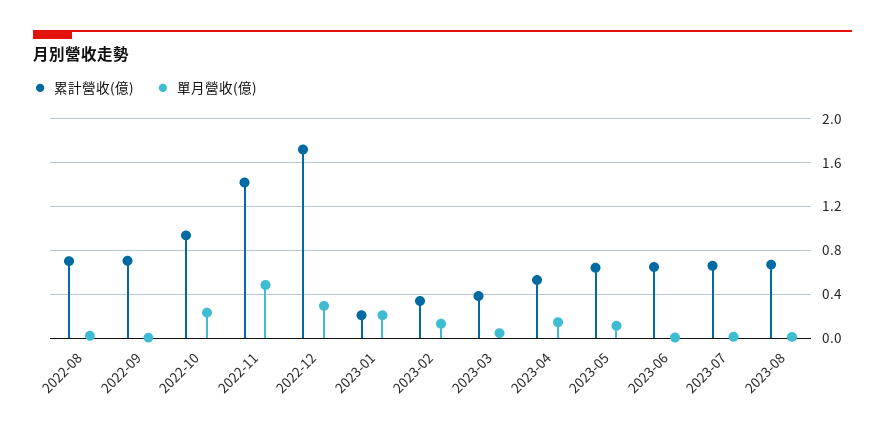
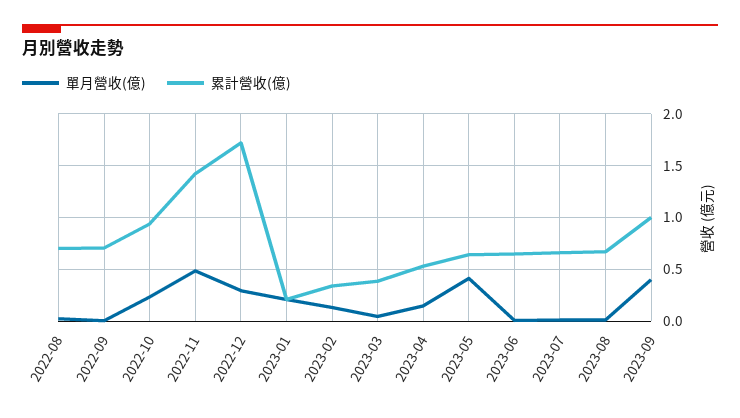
單月營收(億), 2023-05: 0.1 -> 0.4
單月營收(億), 2023-09: none -> 0.4
累計營收(億), 2023-09: none -> 1

